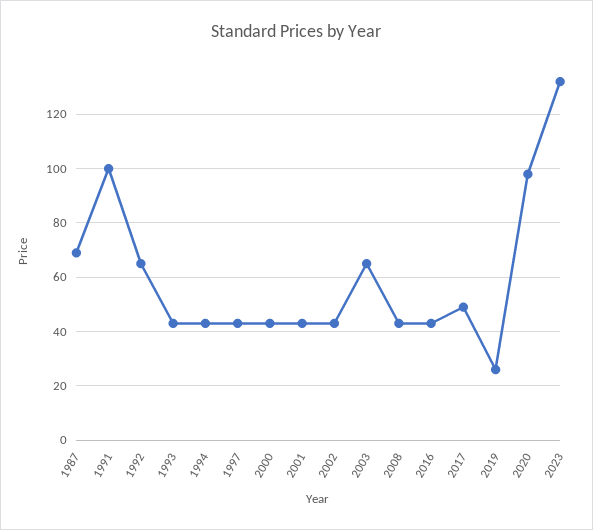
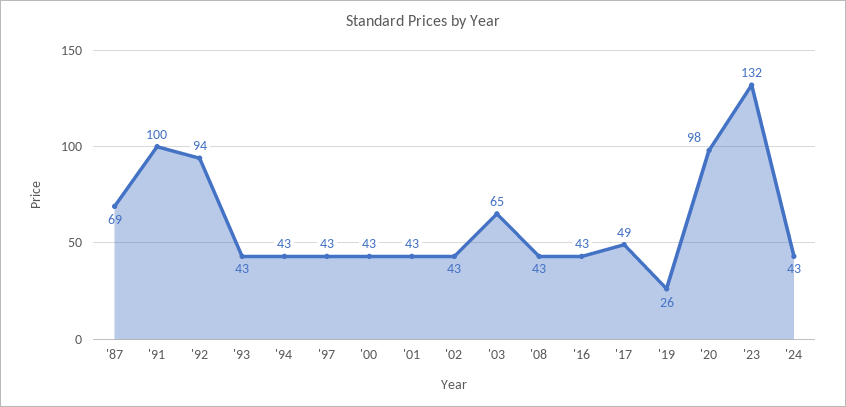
1992: 65 -> 94
'24: none -> 43

